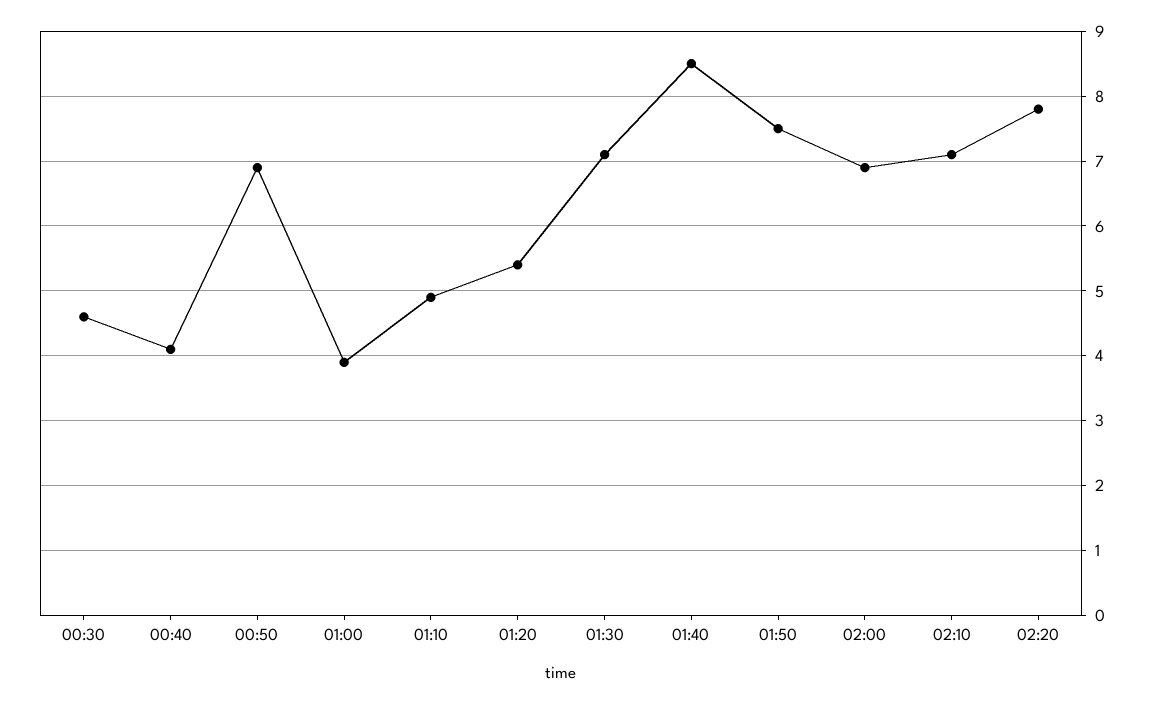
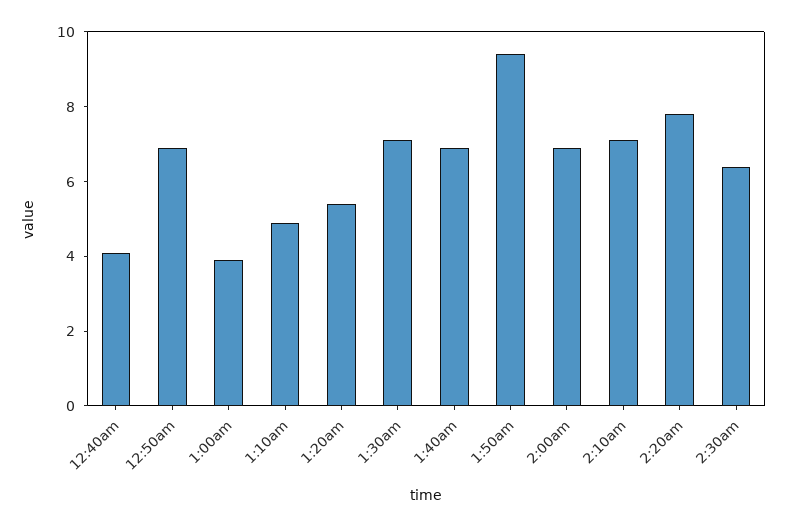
00:30: 4.6 -> none
01:40: 8.5 -> 7
01:50: 7.5 -> 9.5
2:30am: none -> 6.5

